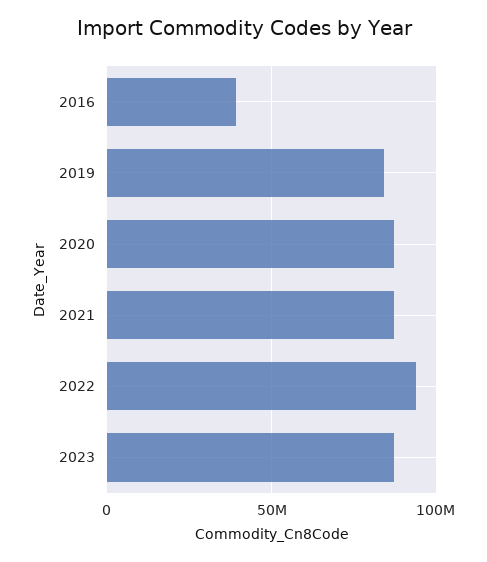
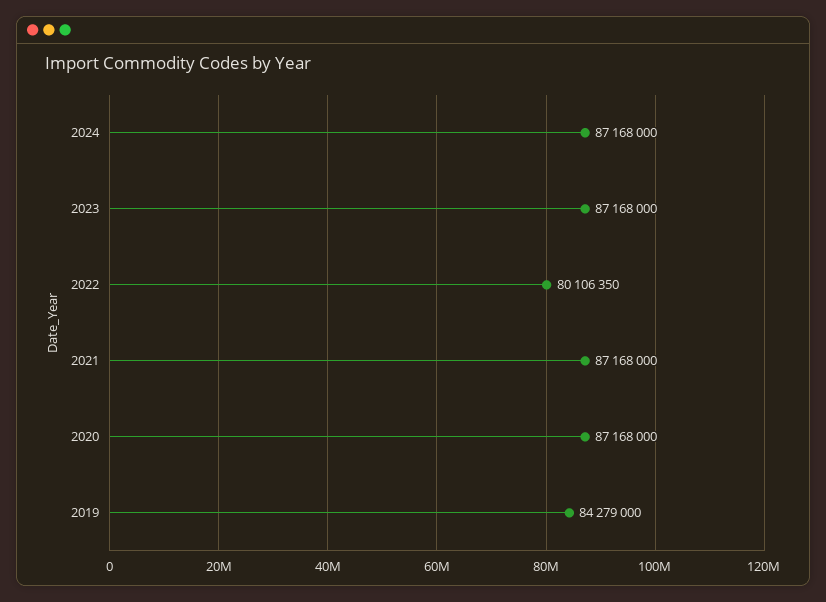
2016: 40000000 -> none
2022: 95000000 -> 80106350
2024: none -> 87168000

